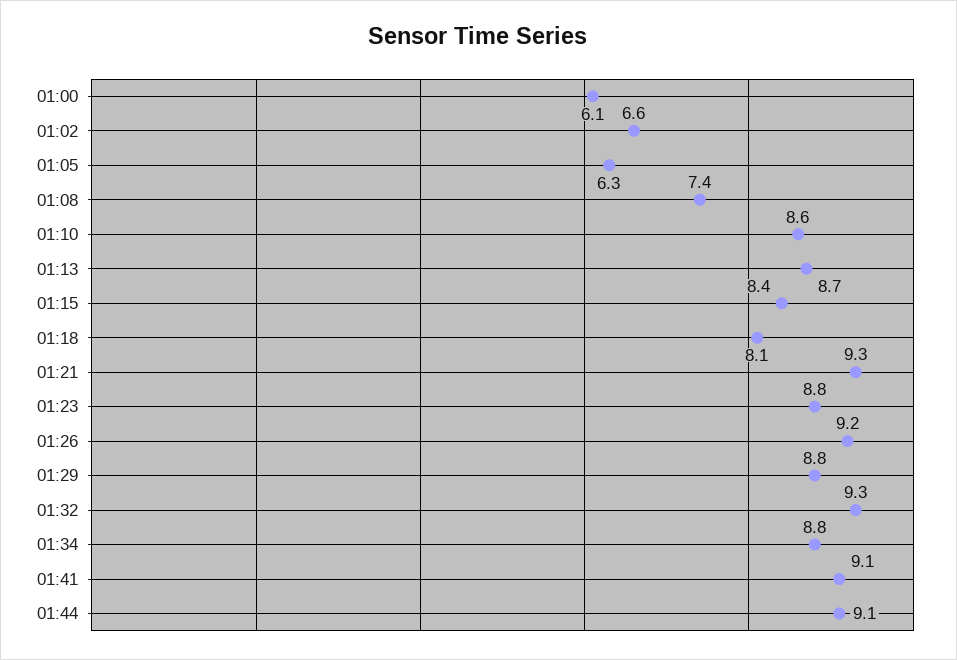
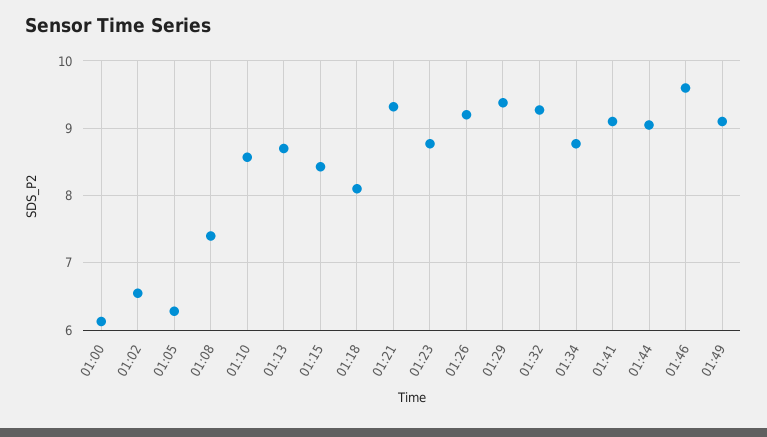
01:29: 8.8 -> 9.4
01:46: none -> 9.6
01:49: none -> 9.1

